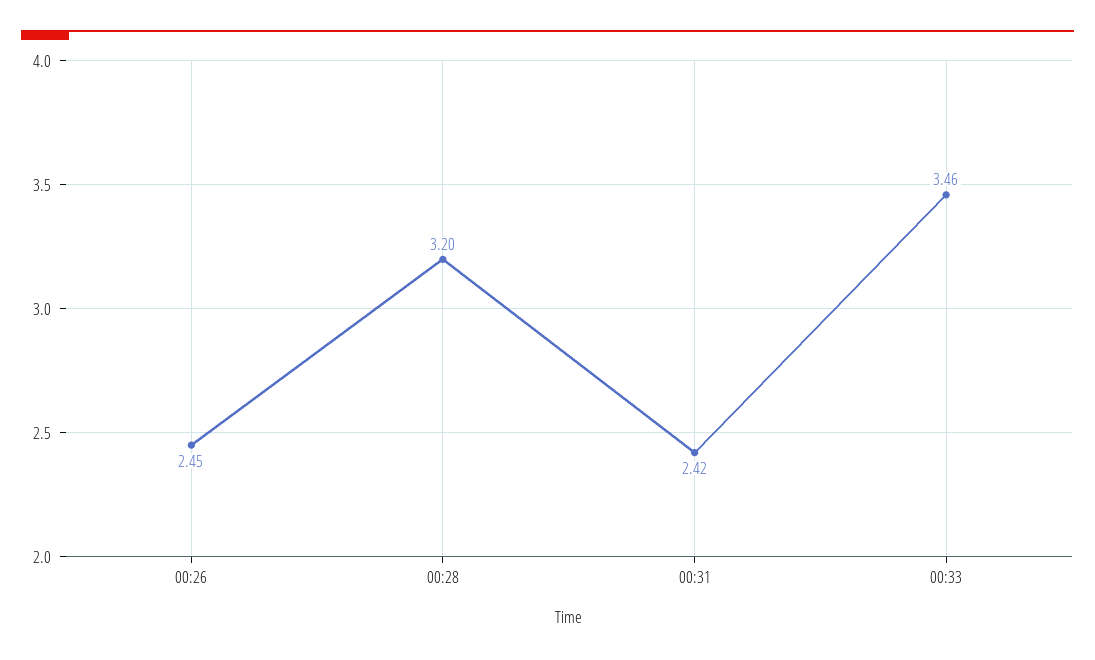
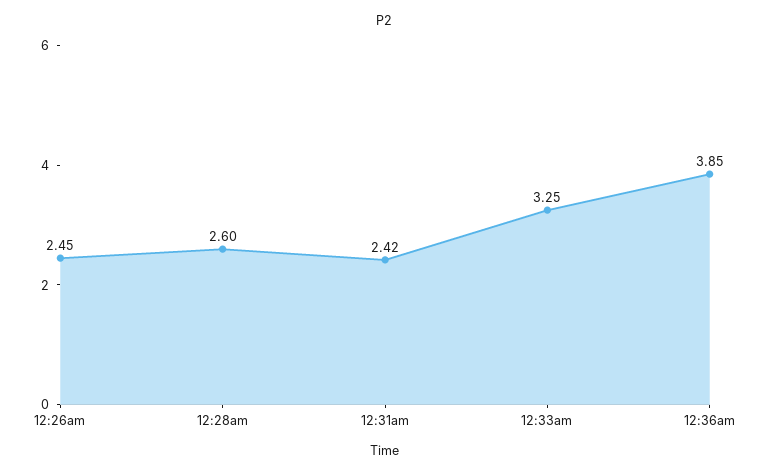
00:28: 3.2 -> 2.6
00:33: 3.46 -> 3.25
12:36am: none -> 3.85

